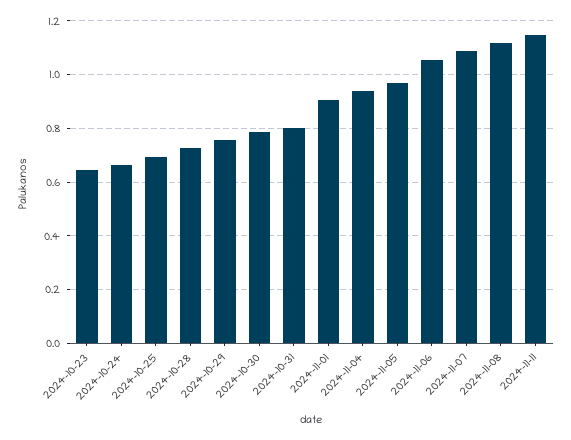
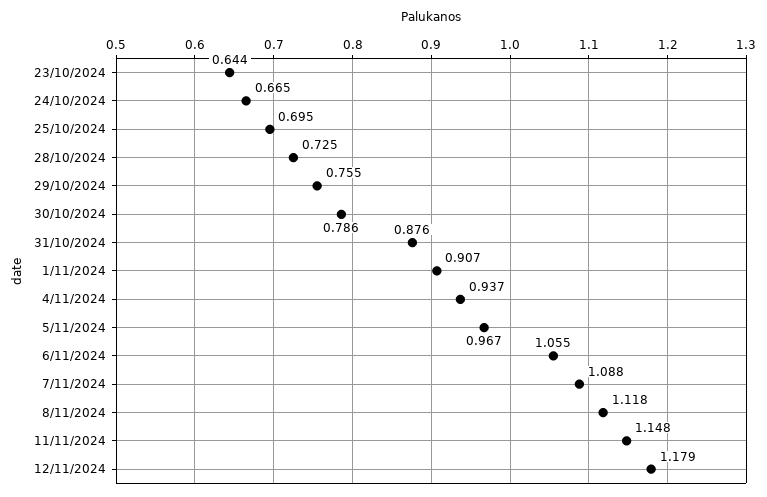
2024-10-31: 0.8 -> 0.876
12/11/2024: none -> 1.179

